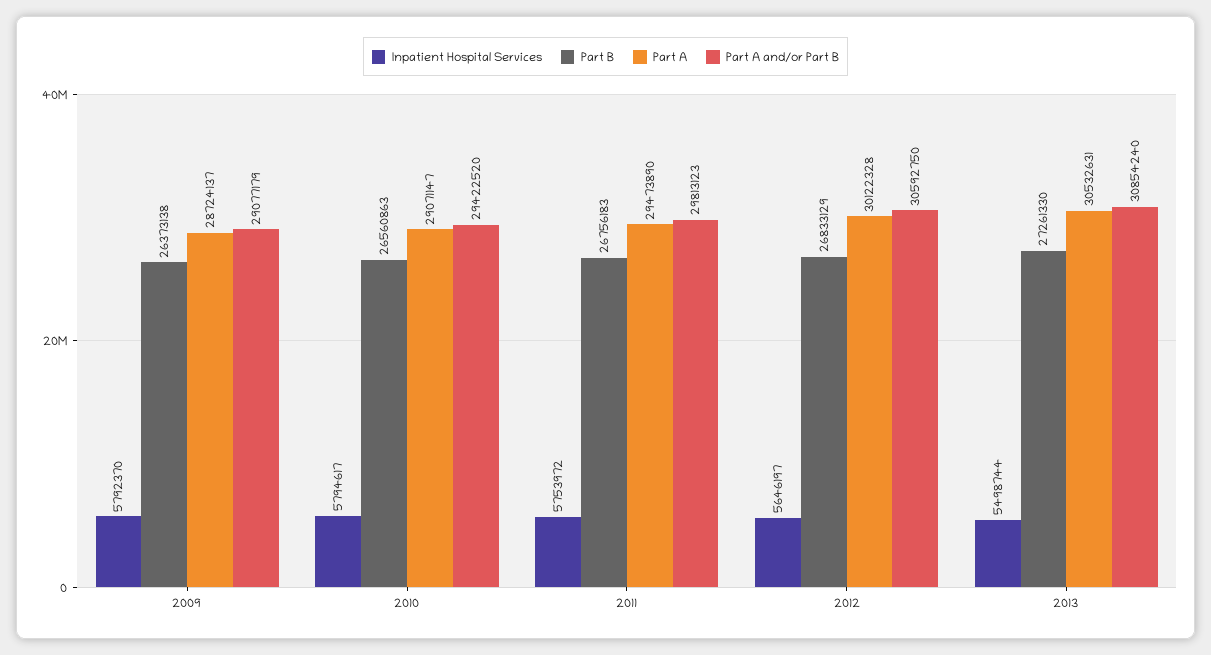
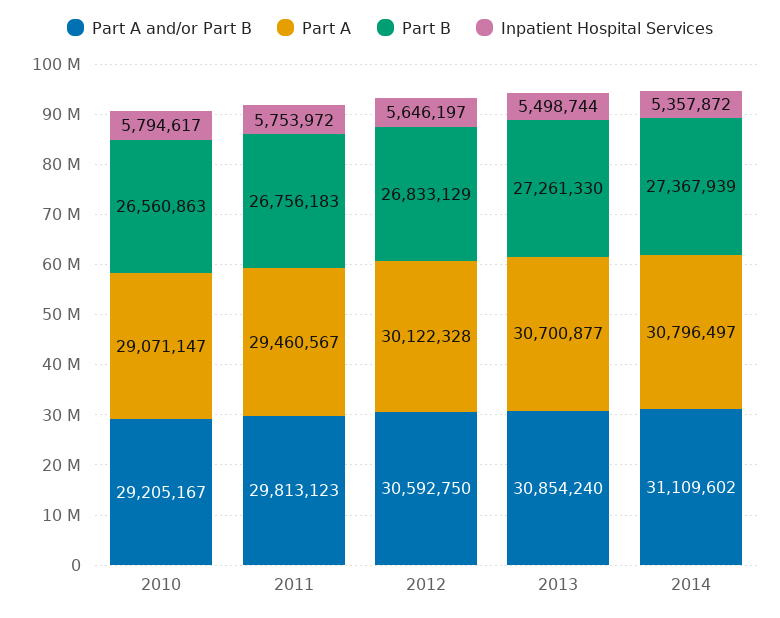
Inpatient Hospital Services, 2009: 5792370 -> none
Part B, 2009: 26373138 -> none
Part A, 2009: 28724137 -> none
Part A and/or Part B, 2009: 29077179 -> none
Part A and/or Part B, 2010: 29422520 -> 29205167
Part A, 2011: 29473890 -> 29460567
Part A, 2013: 30532631 -> 30700877
Part A and/or Part B, 2014: none -> 31109602
Part A, 2014: none -> 30796497
Part B, 2014: none -> 27367939
Inpatient Hospital Services, 2014: none -> 5357872

